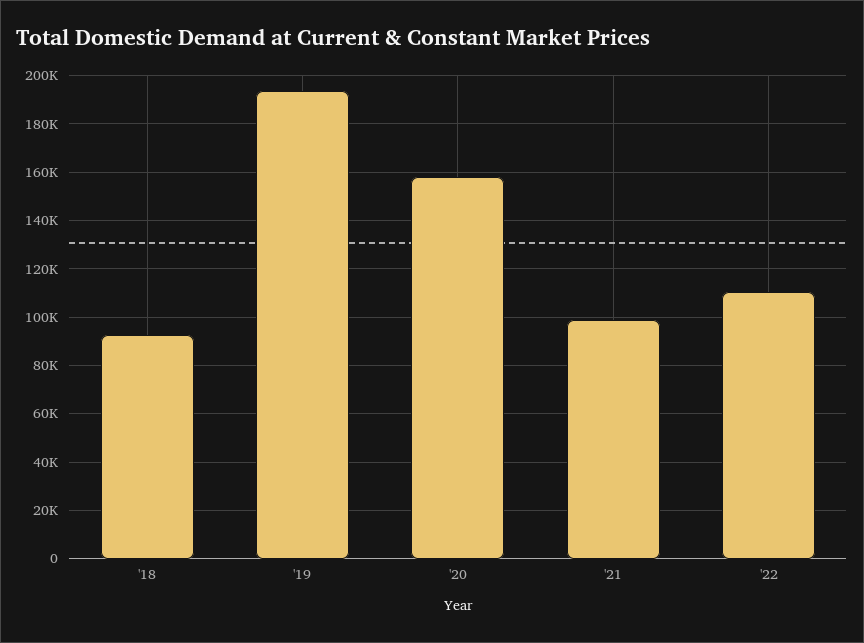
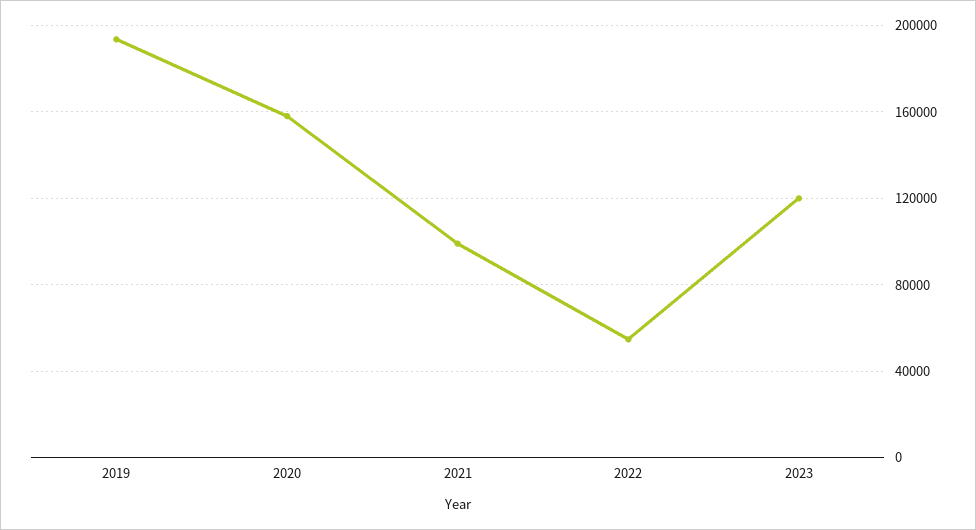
'18: 92500 -> none
'22: 110000 -> 55000
2023: none -> 120000

